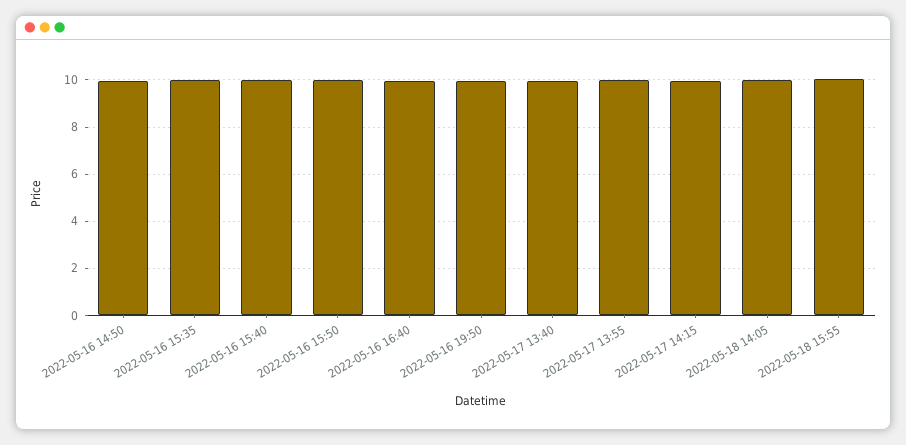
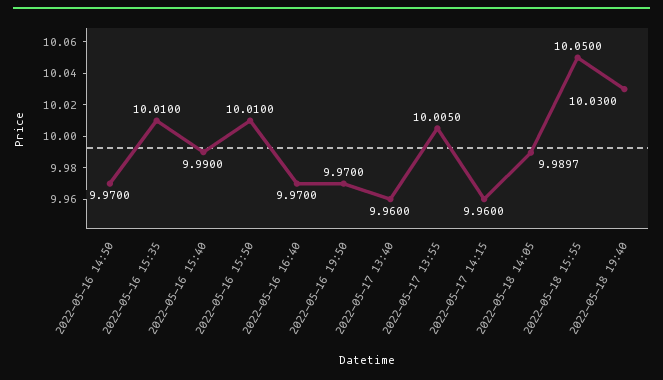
2022-05-18 19:40: none -> 10.03

